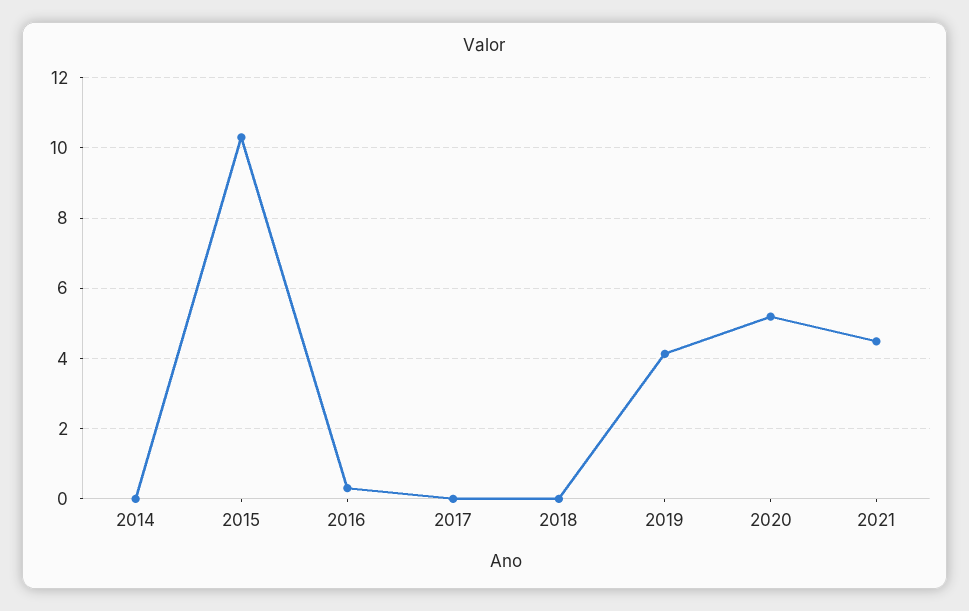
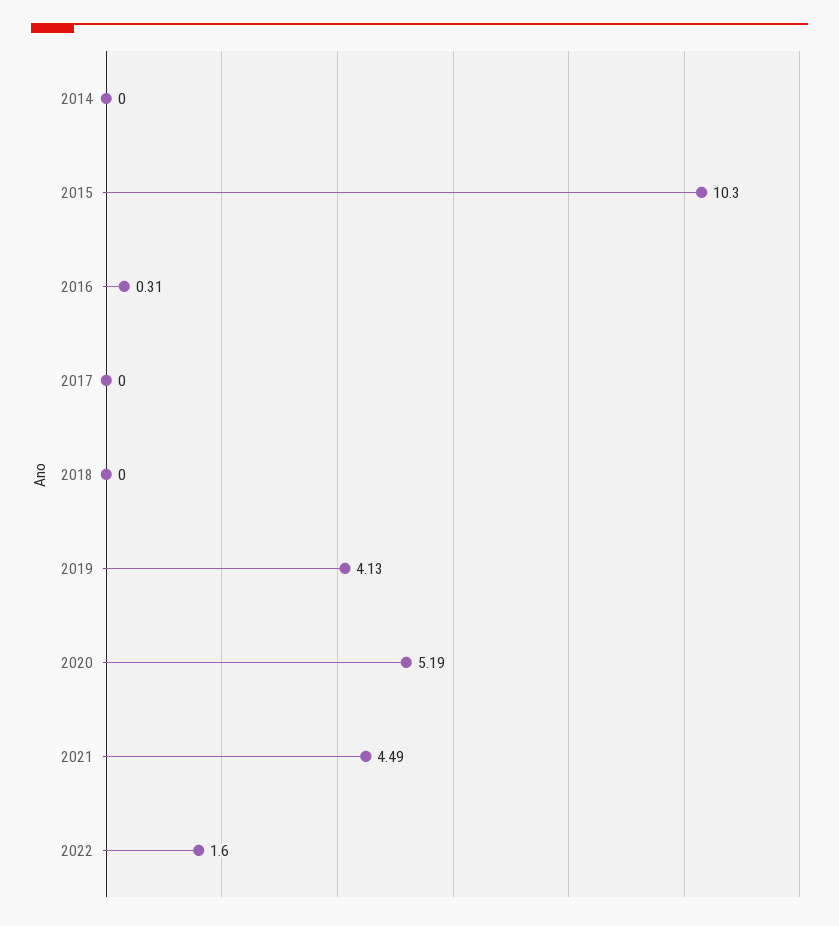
2022: none -> 1.6

